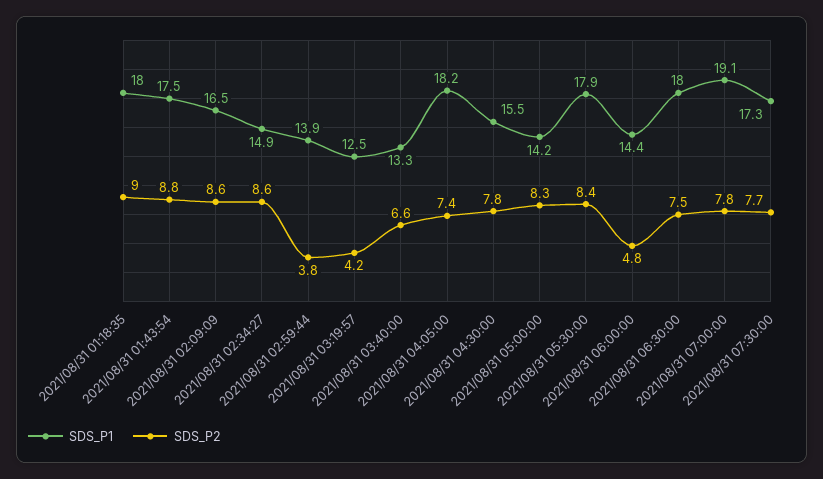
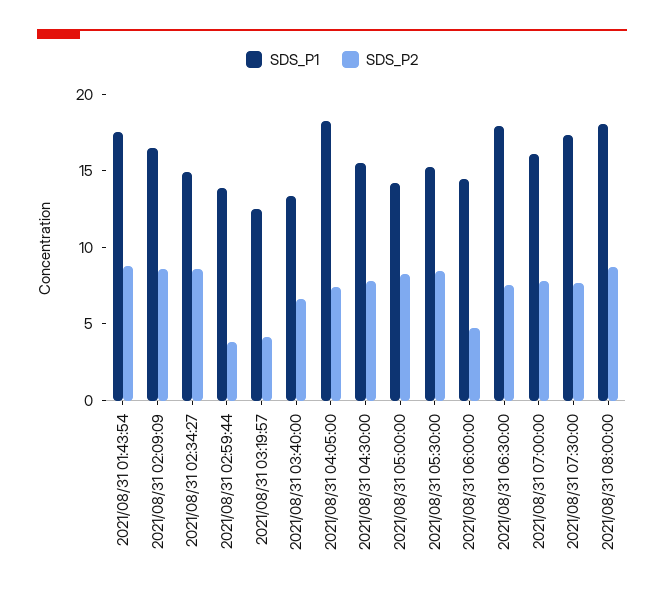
SDS_P1, 2021/08/31 01:18:35: 18 -> none
SDS_P2, 2021/08/31 01:18:35: 9 -> none
SDS_P1, 2021/08/31 05:30:00: 17.9 -> 15
SDS_P1, 2021/08/31 07:00:00: 19.1 -> 16
SDS_P1, 2021/08/31 08:00:00: none -> 18
SDS_P2, 2021/08/31 08:00:00: none -> 9

